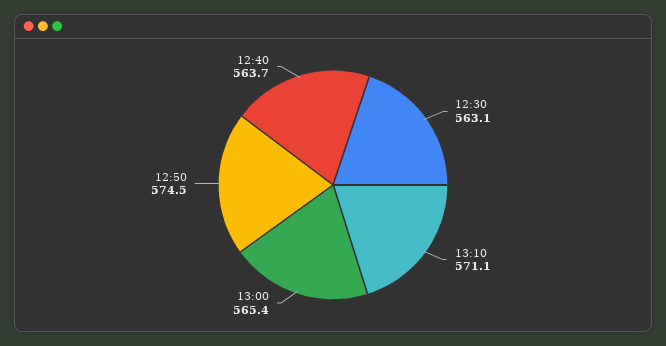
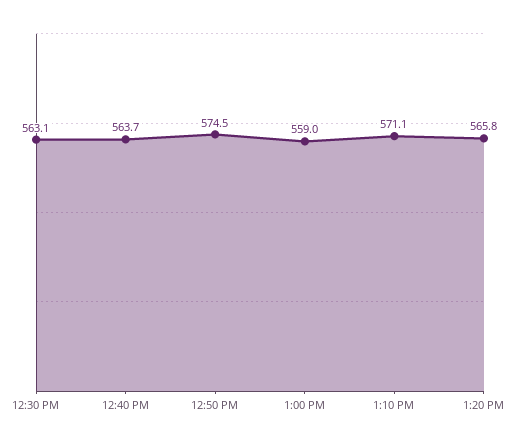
13:00: 565.4 -> 559
1:20 PM: none -> 565.8

